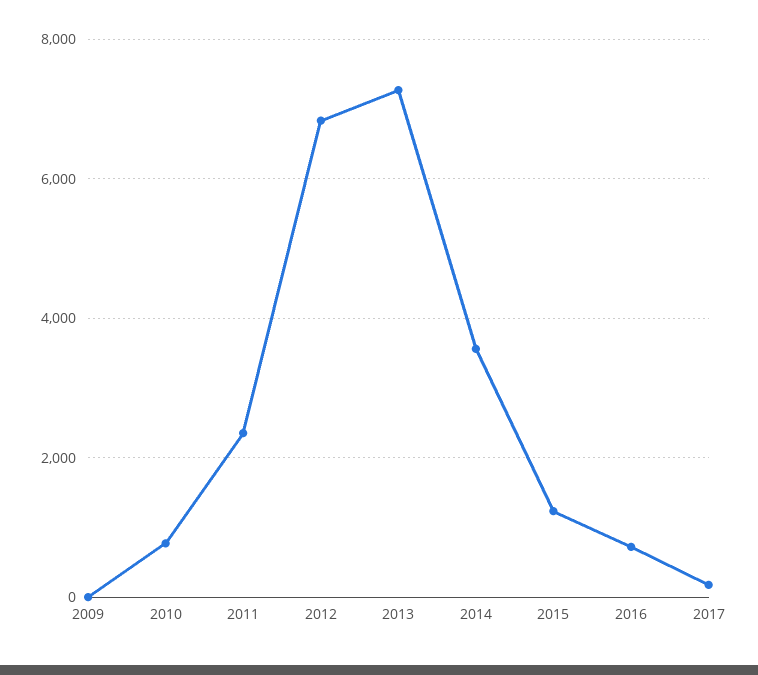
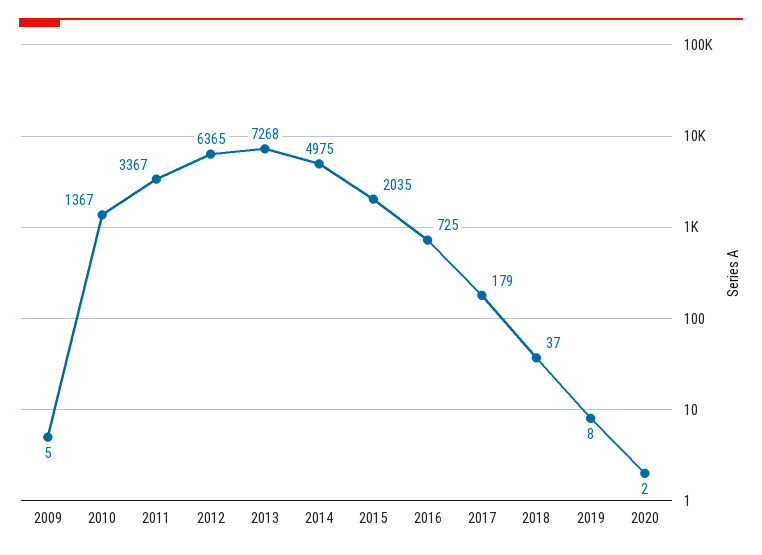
2010: 800 -> 1367
2011: 2400 -> 3367
2012: 6800 -> 6365
2014: 3600 -> 4975
2015: 1200 -> 2035
2018: none -> 37
2019: none -> 8
2020: none -> 2

